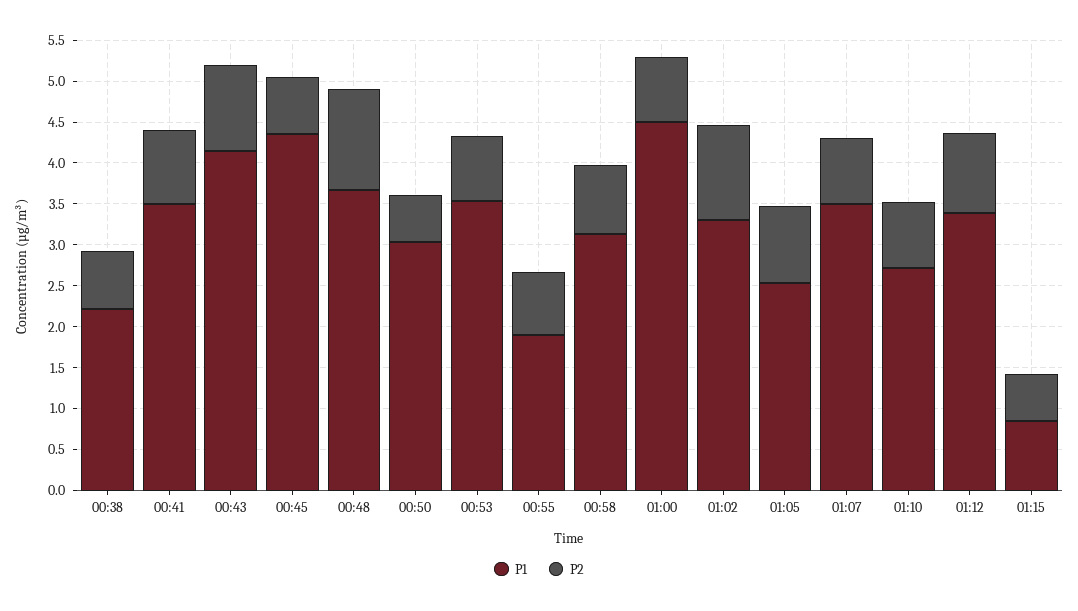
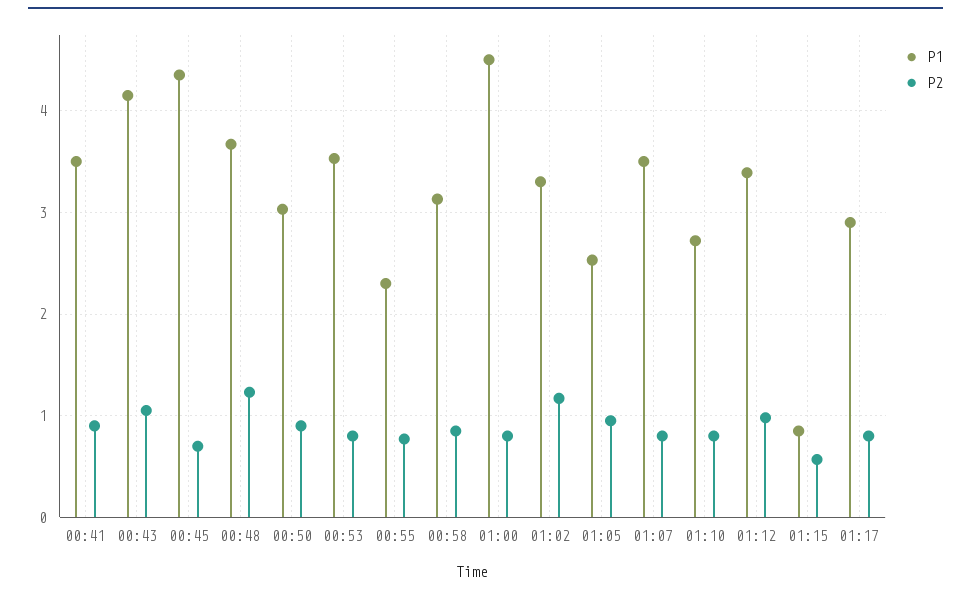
P1, 00:38: 2.2 -> none
P2, 00:38: 0.7 -> none
P2, 00:50: 0.6 -> 0.9
P1, 00:55: 1.9 -> 2.3
P1, 01:17: none -> 2.9
P2, 01:17: none -> 0.8

